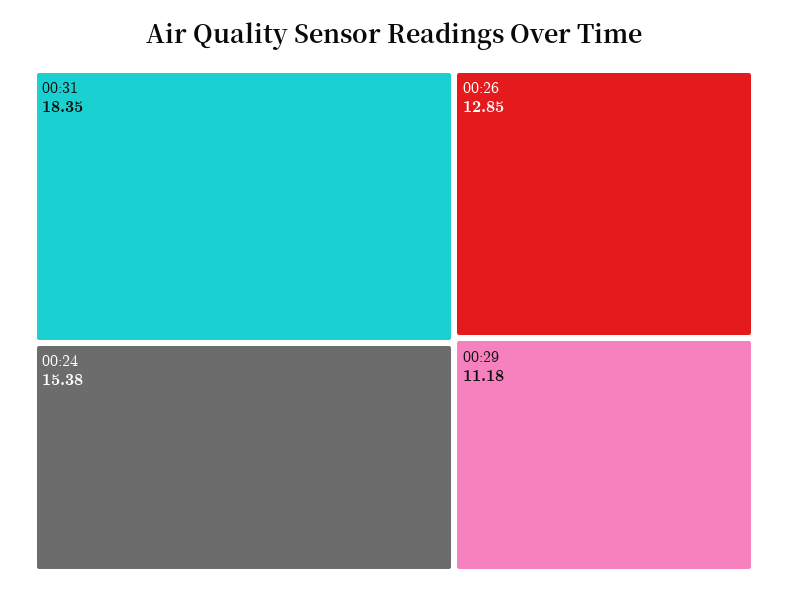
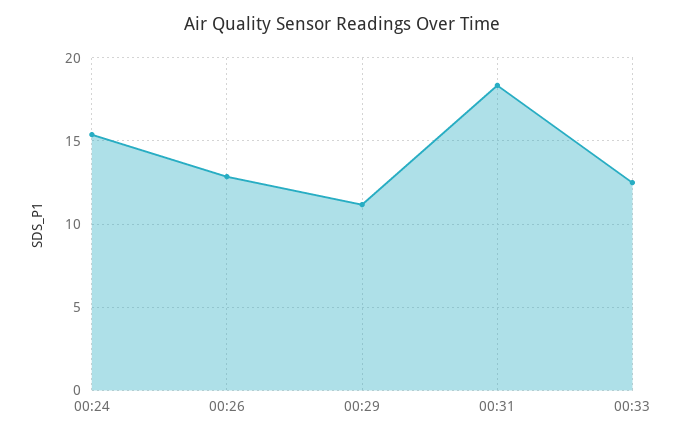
00:33: none -> 12.5

